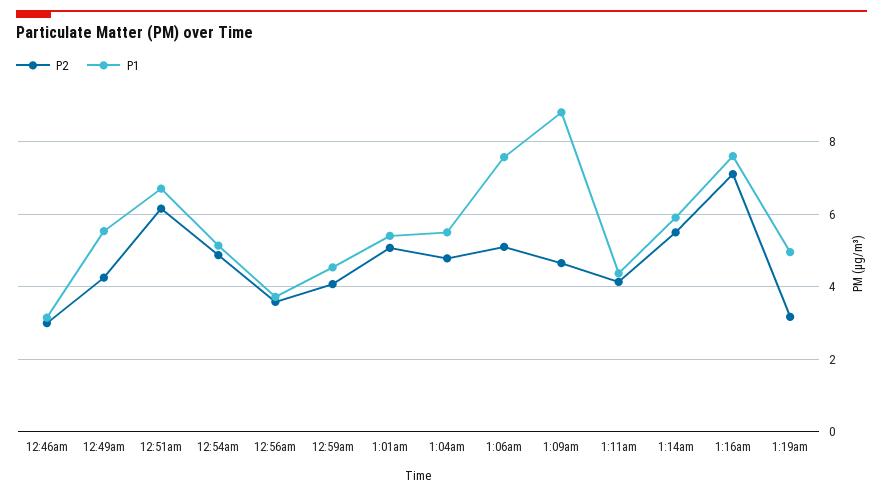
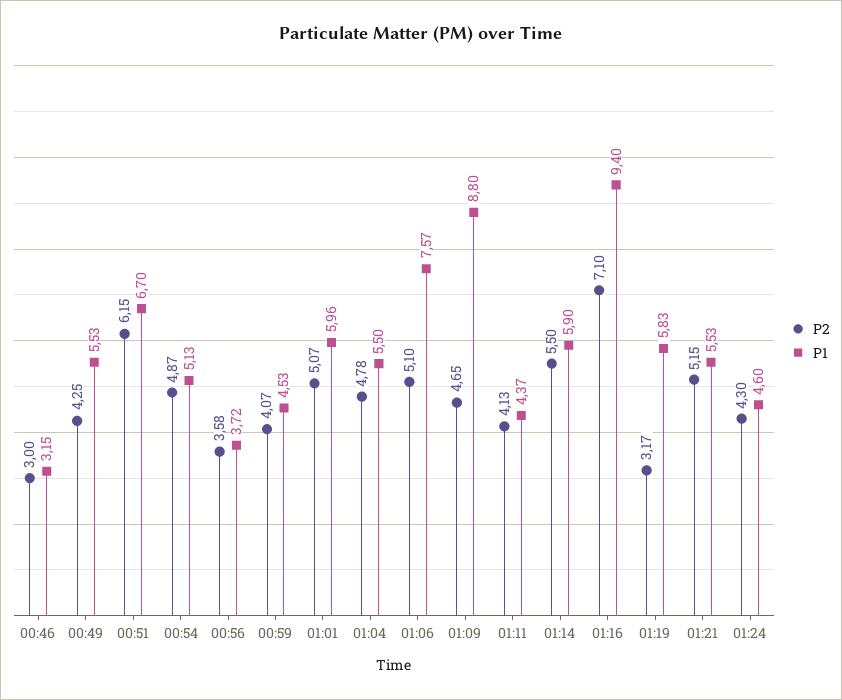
P1, 1:01am: 5.4 -> 5.96
P1, 1:16am: 7.6 -> 9.4
P1, 1:19am: 5 -> 5.83
P2, 01:21: none -> 5.15
P1, 01:21: none -> 5.53
P2, 01:24: none -> 4.3
P1, 01:24: none -> 4.6

